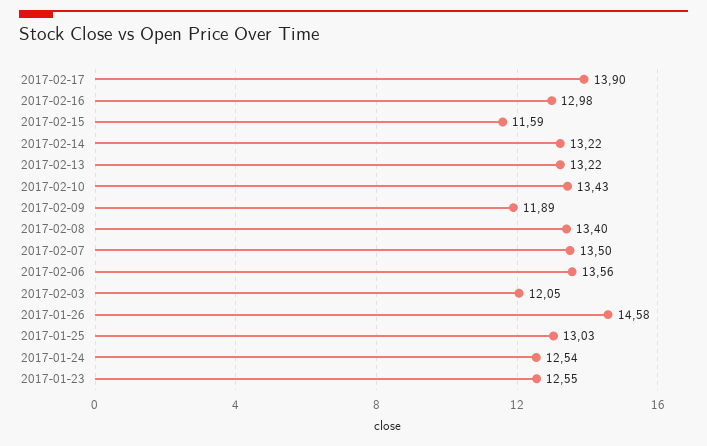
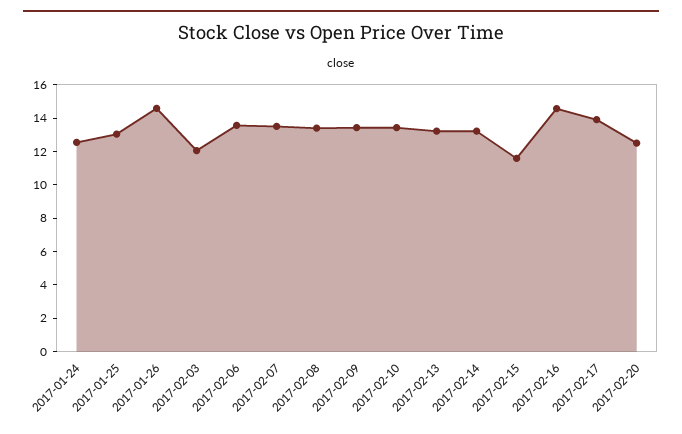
2017-02-16: 12.98 -> 14.5
2017-02-09: 11.89 -> 13.5
2017-01-23: 12.55 -> none
2017-02-20: none -> 12.5

